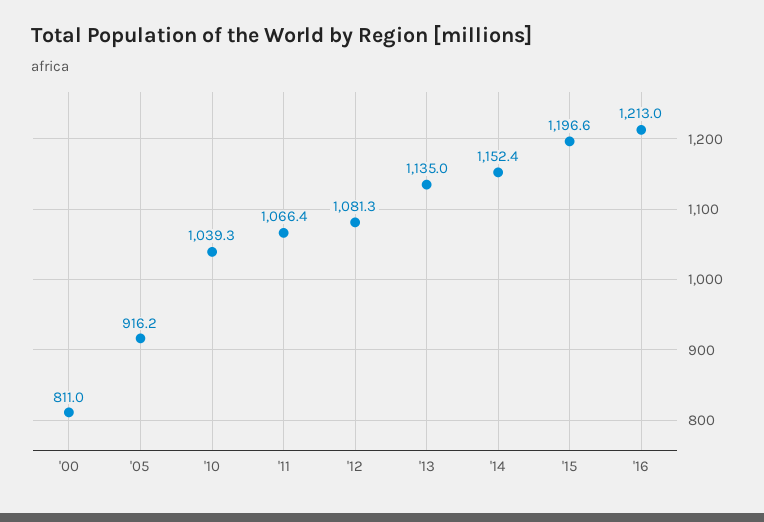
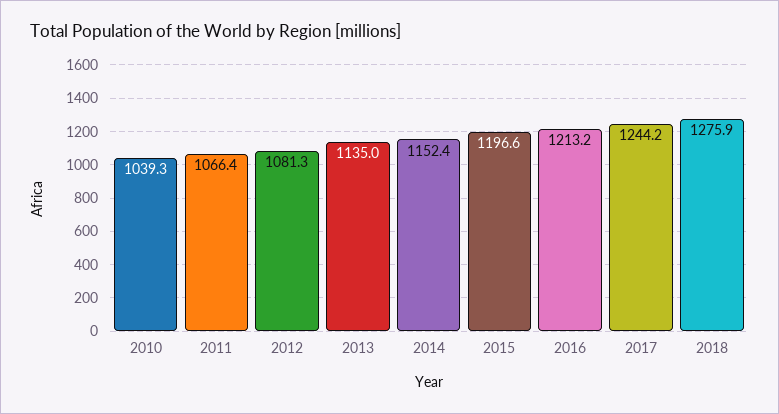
'00: 811 -> none
'05: 916.2 -> none
'16: 1213 -> 1213.2
2017: none -> 1244.2
2018: none -> 1275.9

